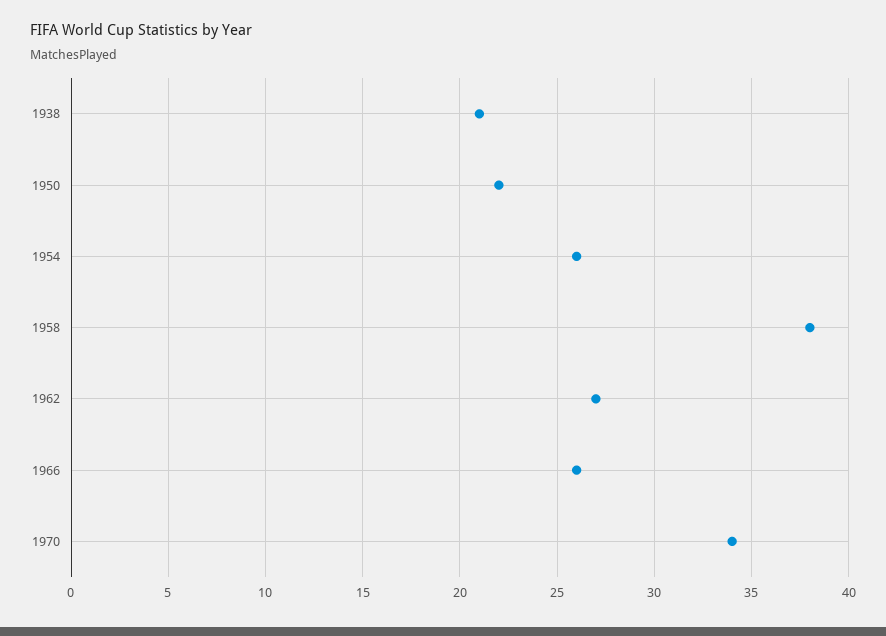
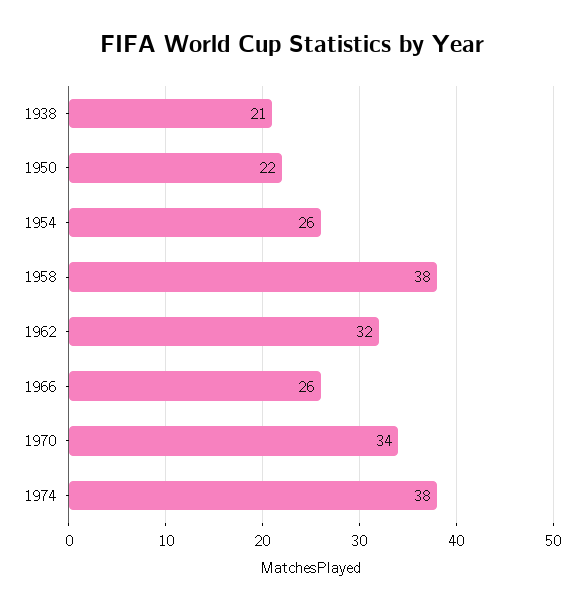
1962: 27 -> 32
1974: none -> 38

